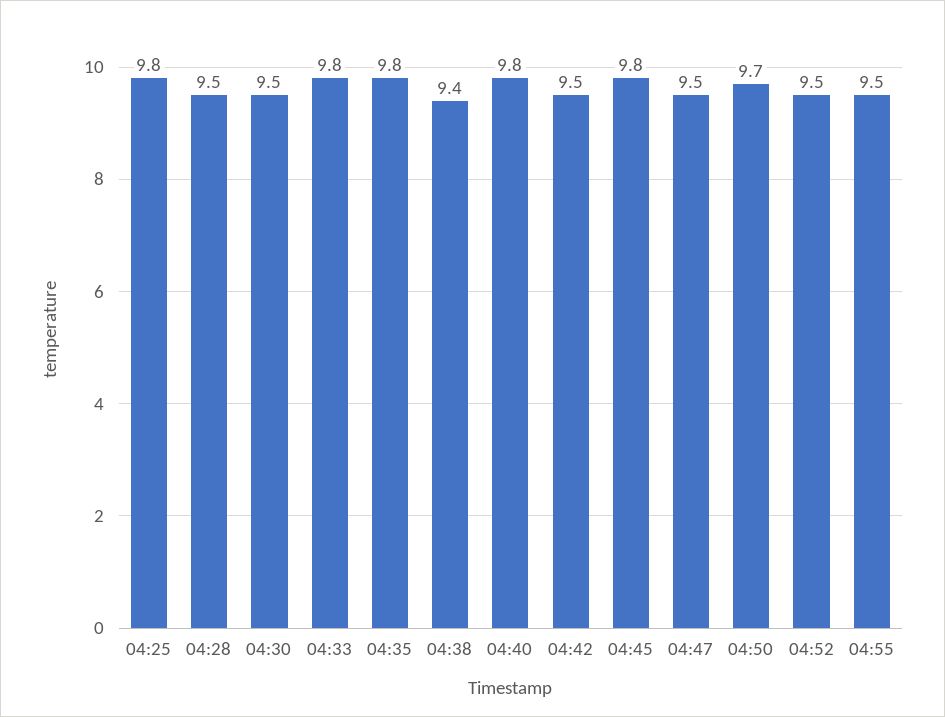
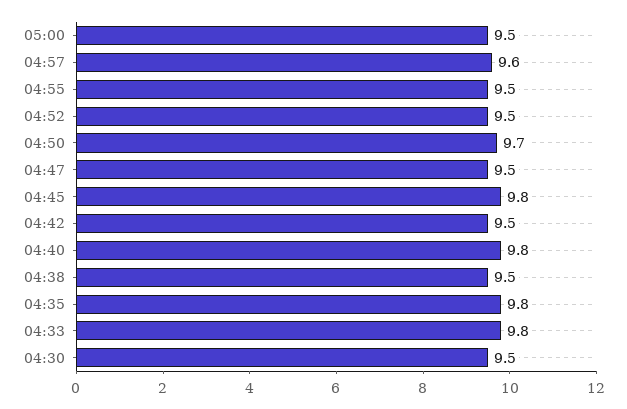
04:25: 9.8 -> none
04:28: 9.5 -> none
04:38: 9.4 -> 9.5
05:00: none -> 9.5
04:57: none -> 9.6

